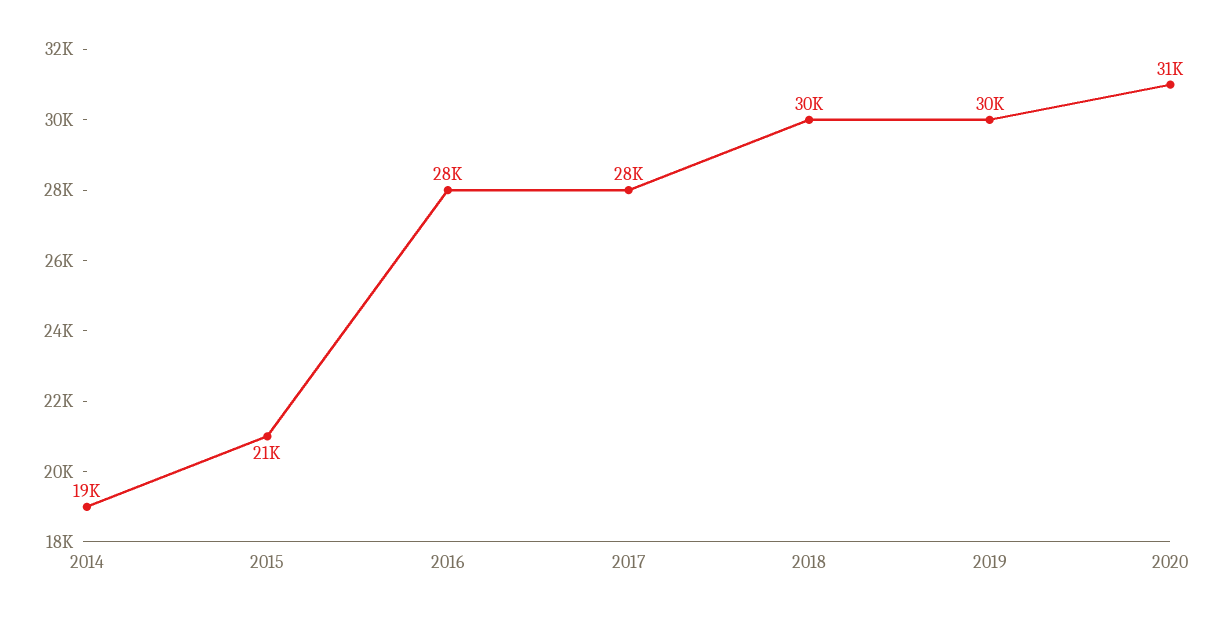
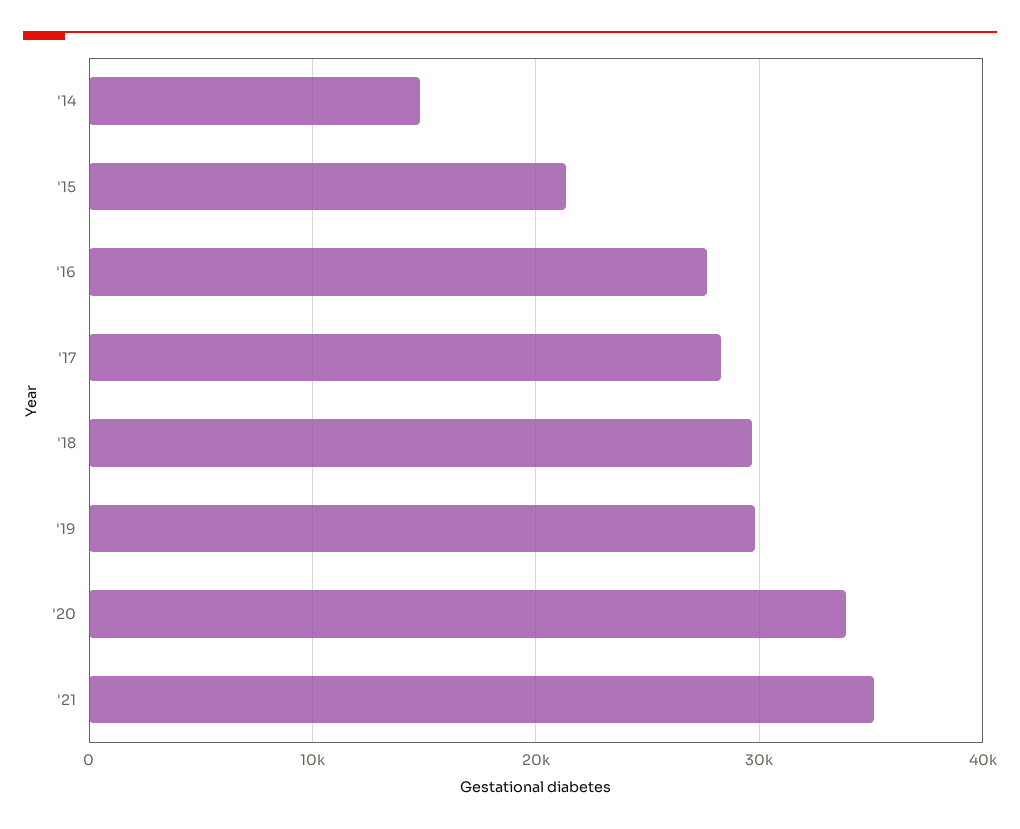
2014: 19000 -> 15000
2020: 31000 -> 34000
'21: none -> 35000

